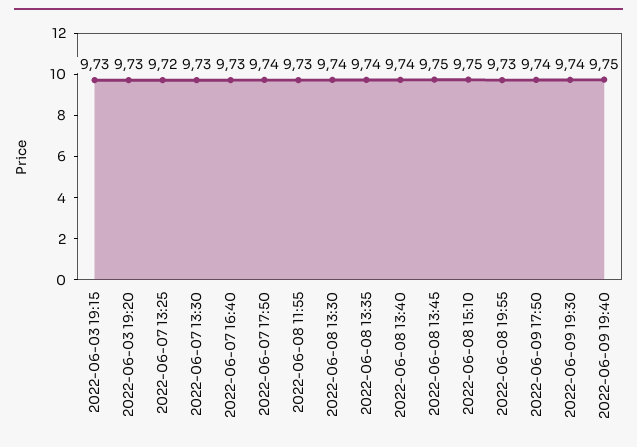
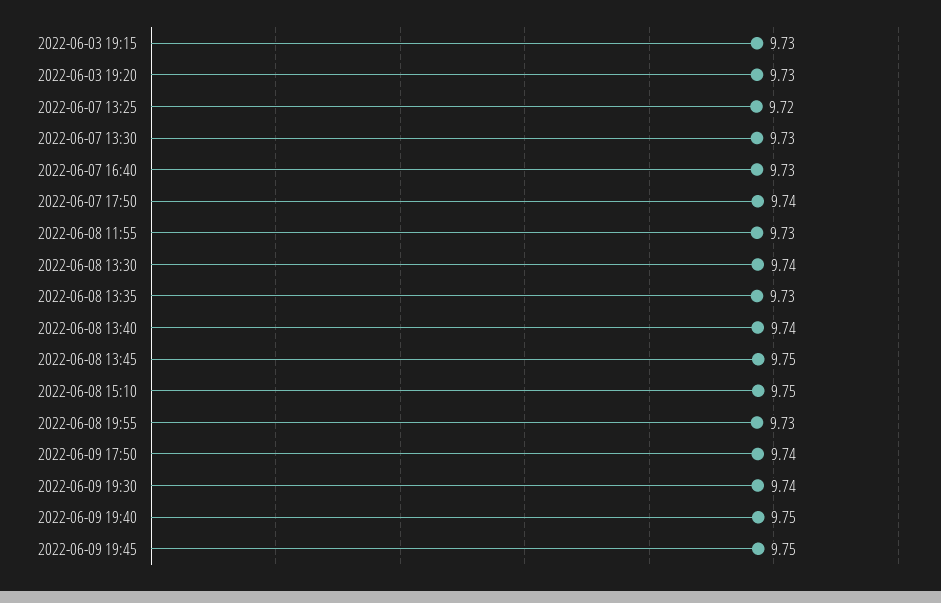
2022-06-08 13:35: 9.74 -> 9.73
2022-06-09 19:45: none -> 9.75

